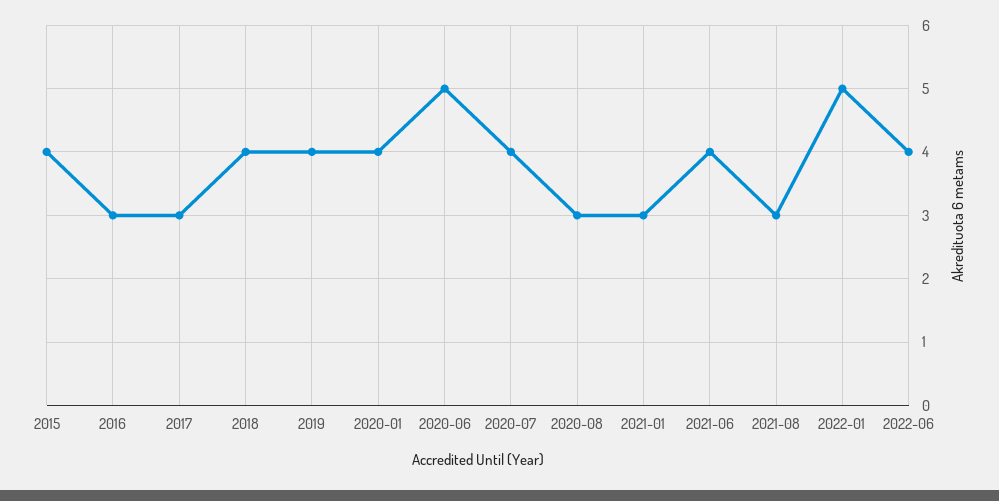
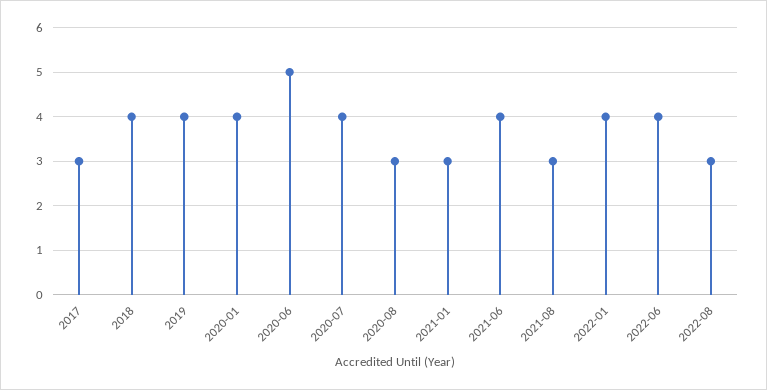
2015: 4 -> none
2016: 3 -> none
2022-01: 5 -> 4
2022-08: none -> 3

